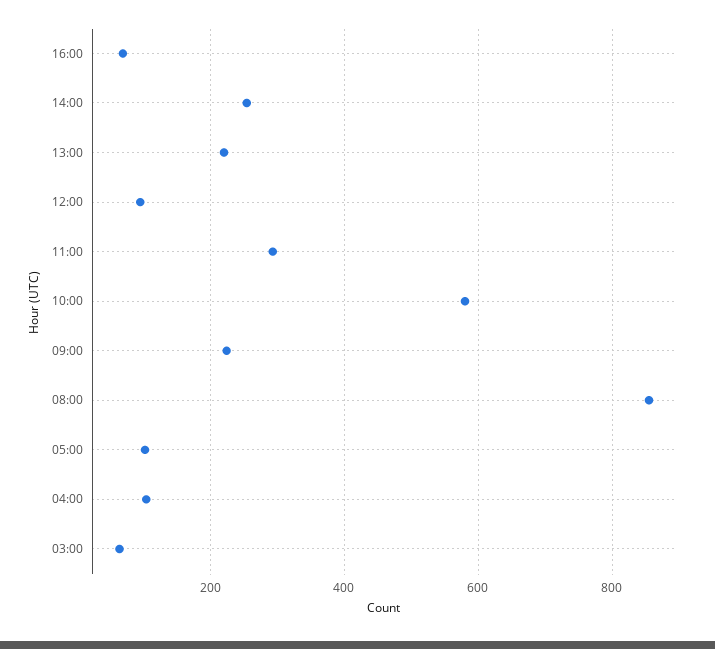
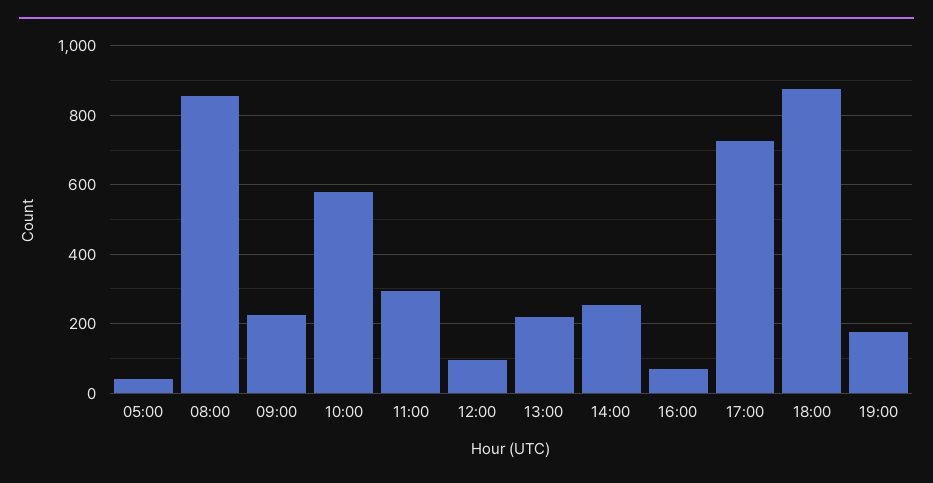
05:00: 100 -> 40
04:00: 100 -> none
03:00: 60 -> none
17:00: none -> 720
18:00: none -> 880
19:00: none -> 180

